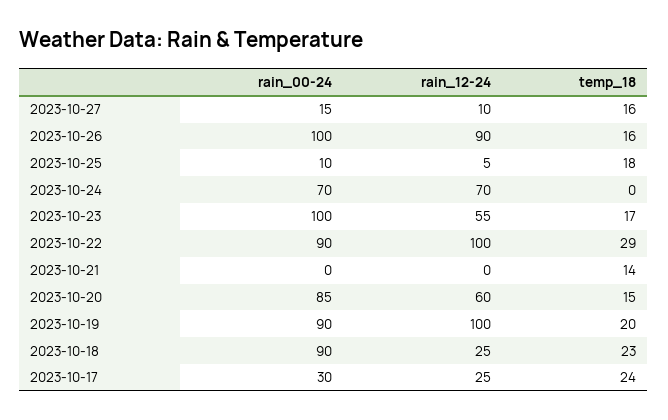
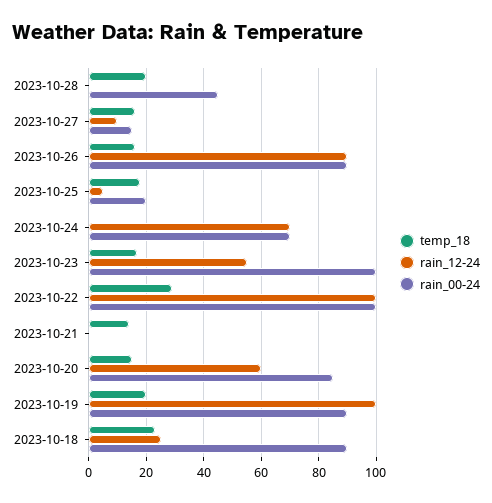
rain_00-24, 2023-10-26: 100 -> 90
rain_00-24, 2023-10-25: 10 -> 20
rain_00-24, 2023-10-22: 90 -> 100
rain_00-24, 2023-10-17: 30 -> none
rain_12-24, 2023-10-17: 25 -> none
temp_18, 2023-10-17: 24 -> none
temp_18, 2023-10-28: none -> 20
rain_12-24, 2023-10-28: none -> 0
rain_00-24, 2023-10-28: none -> 45

